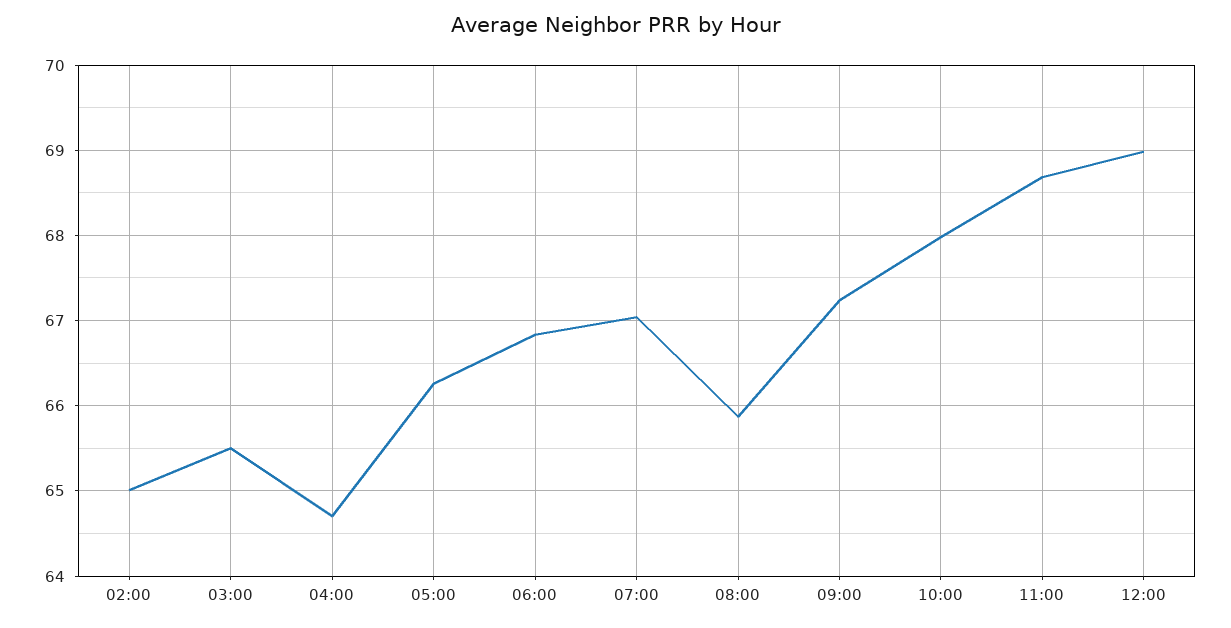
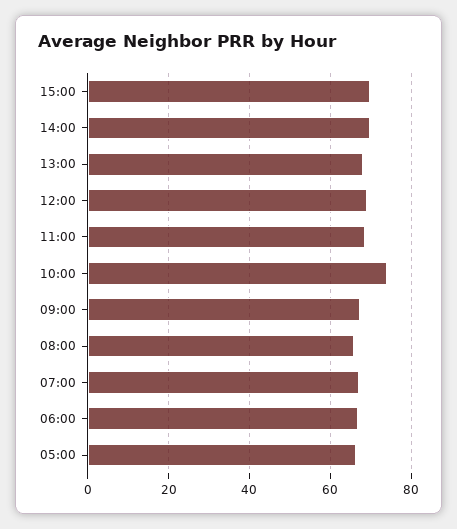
02:00: 65 -> none
03:00: 65.5 -> none
04:00: 64.7 -> none
10:00: 68 -> 74
15:00: none -> 70
14:00: none -> 70
13:00: none -> 68

